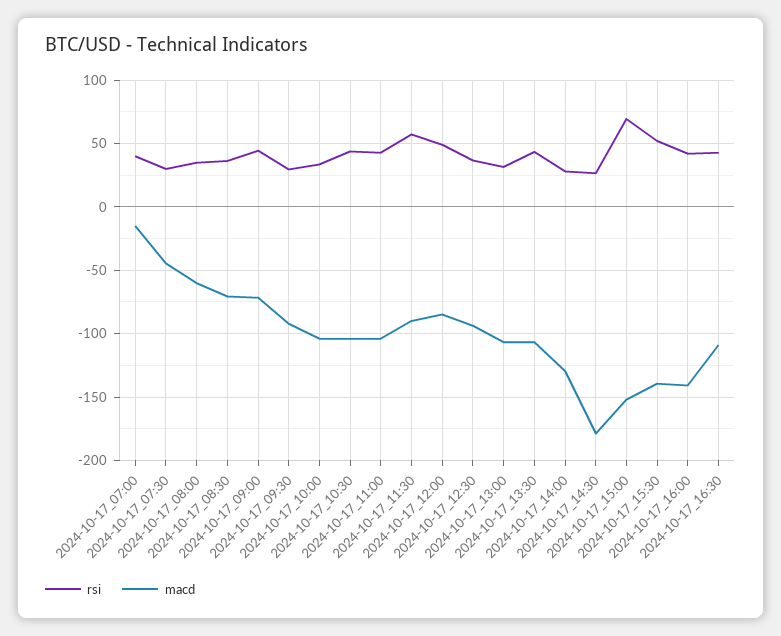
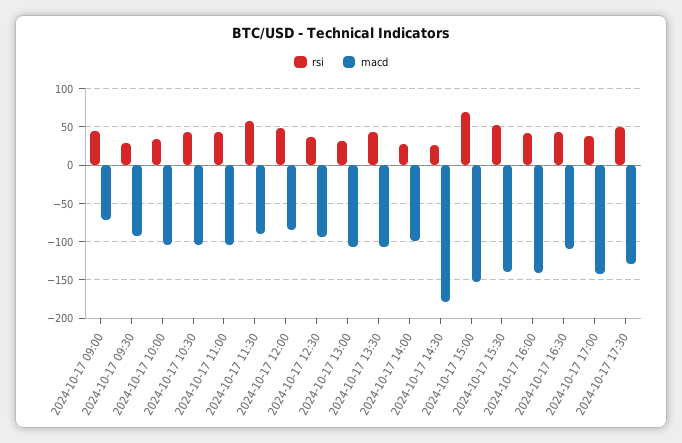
rsi, 2024-10-17_07:00: 40 -> none
macd, 2024-10-17_07:00: -15 -> none
rsi, 2024-10-17_07:30: 30 -> none
macd, 2024-10-17_07:30: -45 -> none
rsi, 2024-10-17_08:00: 35 -> none
macd, 2024-10-17_08:00: -60 -> none
rsi, 2024-10-17_08:30: 35 -> none
macd, 2024-10-17_08:30: -70 -> none
macd, 2024-10-17_14:00: -130 -> -100
rsi, 2024-10-17 17:00: none -> 40
macd, 2024-10-17 17:00: none -> -140
rsi, 2024-10-17 17:30: none -> 50
macd, 2024-10-17 17:30: none -> -130

